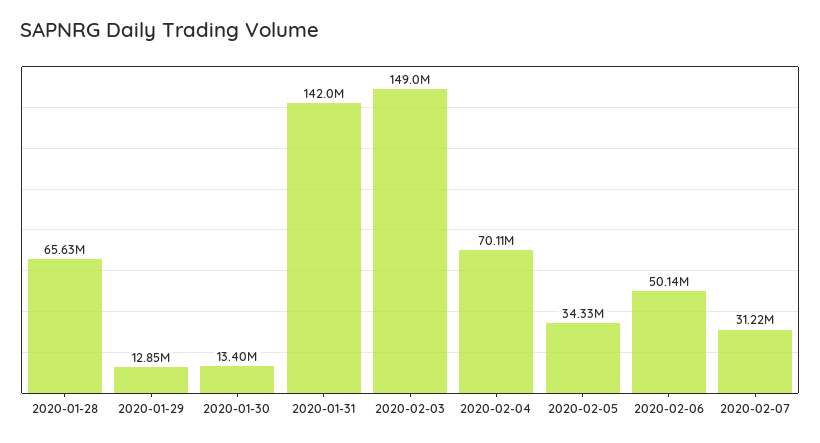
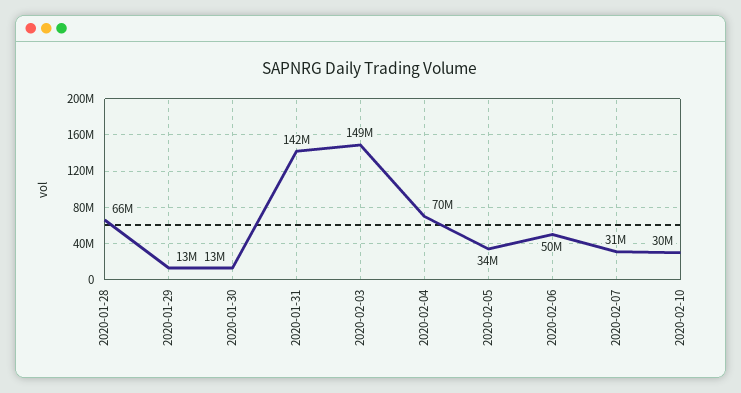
2020-02-10: none -> 30000000

